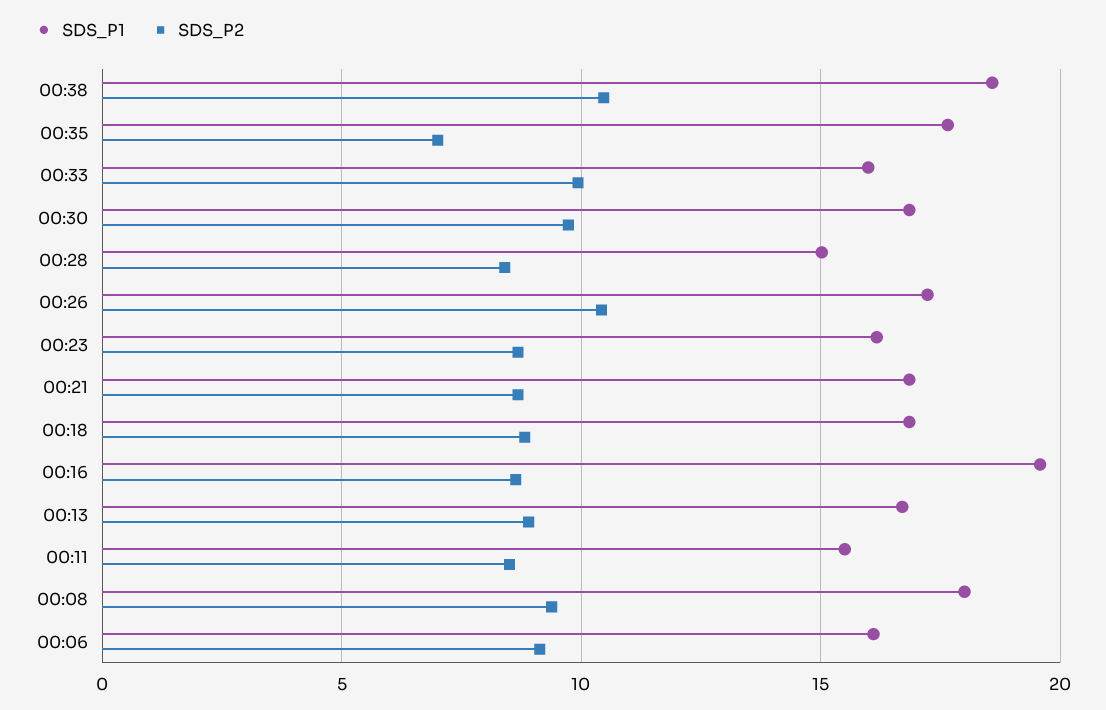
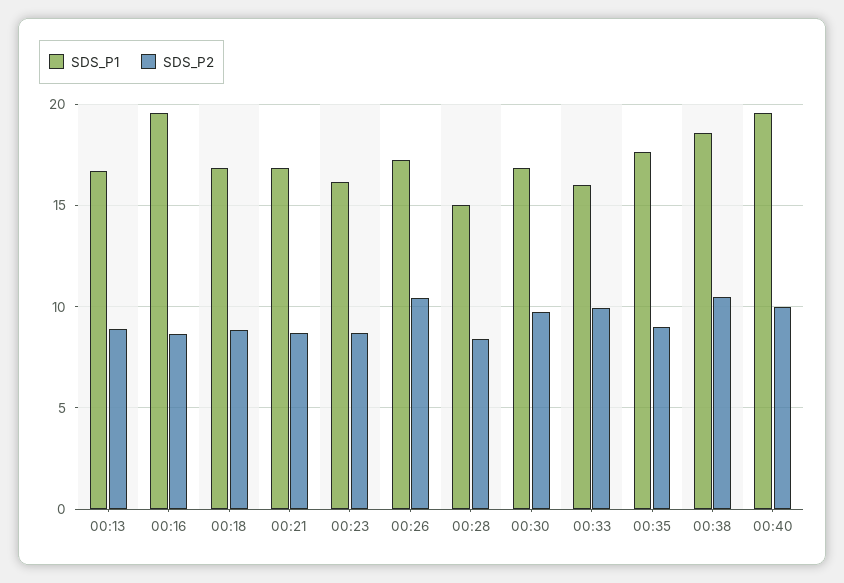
SDS_P2, 00:35: 7 -> 9
SDS_P1, 00:11: 15.5 -> none
SDS_P2, 00:11: 8.5 -> none
SDS_P1, 00:08: 18 -> none
SDS_P2, 00:08: 9.5 -> none
SDS_P1, 00:06: 16 -> none
SDS_P2, 00:06: 9 -> none
SDS_P1, 00:40: none -> 19.5
SDS_P2, 00:40: none -> 10

